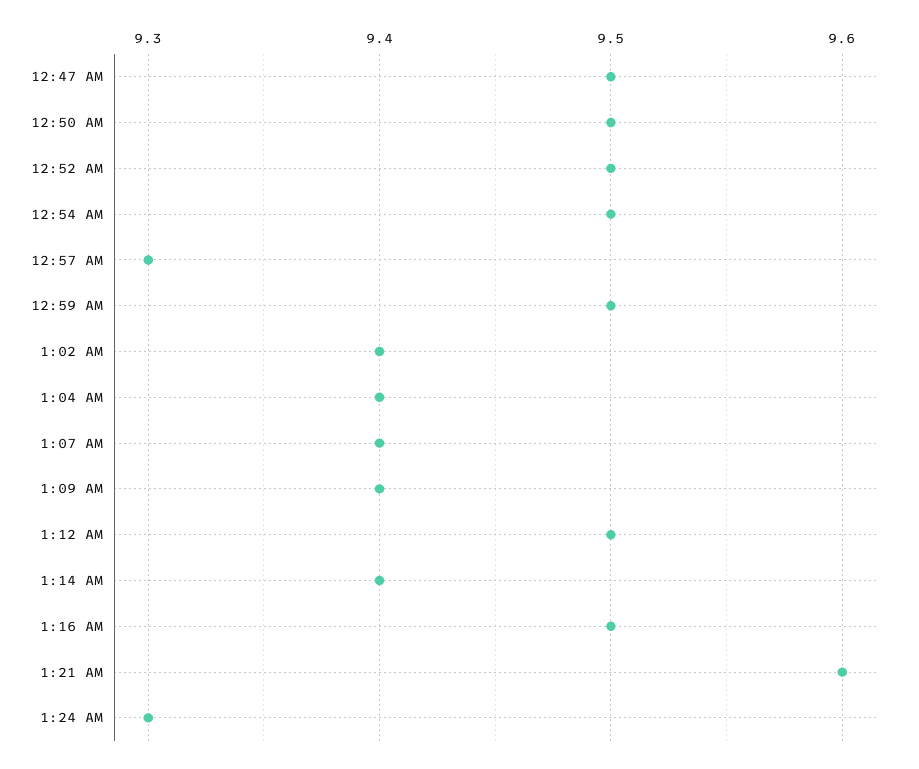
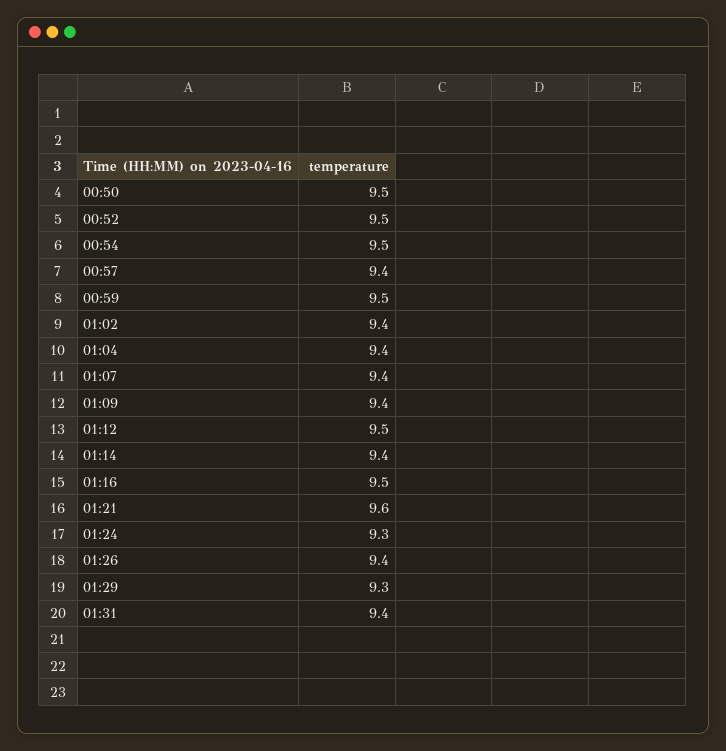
12:47 AM: 9.5 -> none
12:57 AM: 9.3 -> 9.4
01:26: none -> 9.4
01:29: none -> 9.3
01:31: none -> 9.4

